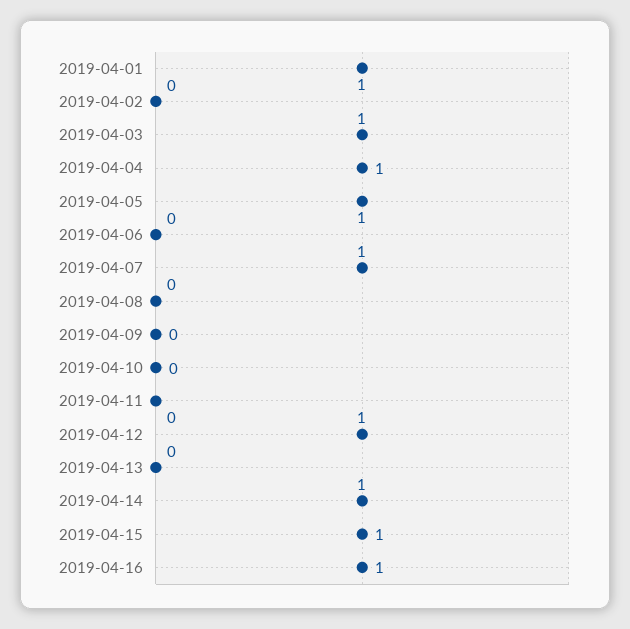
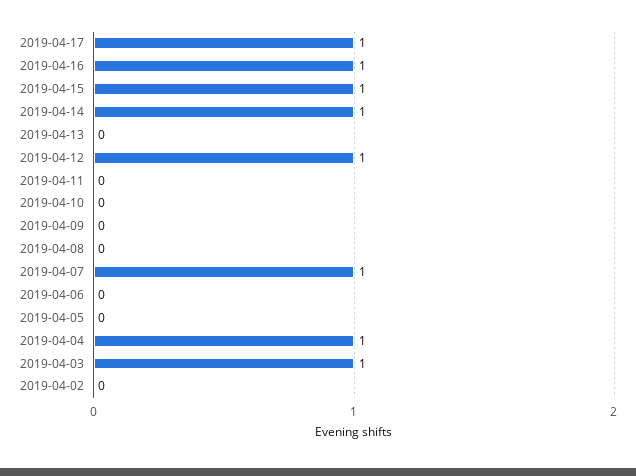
2019-04-01: 1 -> none
2019-04-05: 1 -> 0
2019-04-17: none -> 1

